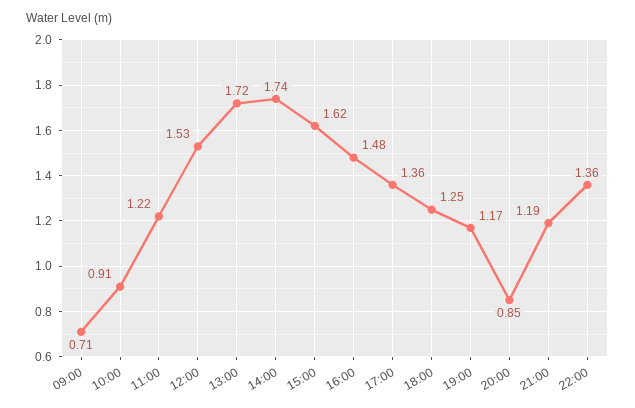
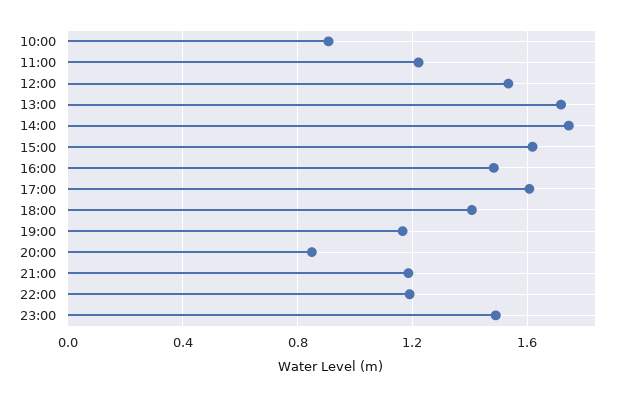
09:00: 0.71 -> none
17:00: 1.36 -> 1.6
18:00: 1.25 -> 1.4
22:00: 1.36 -> 1.2
23:00: none -> 1.5

